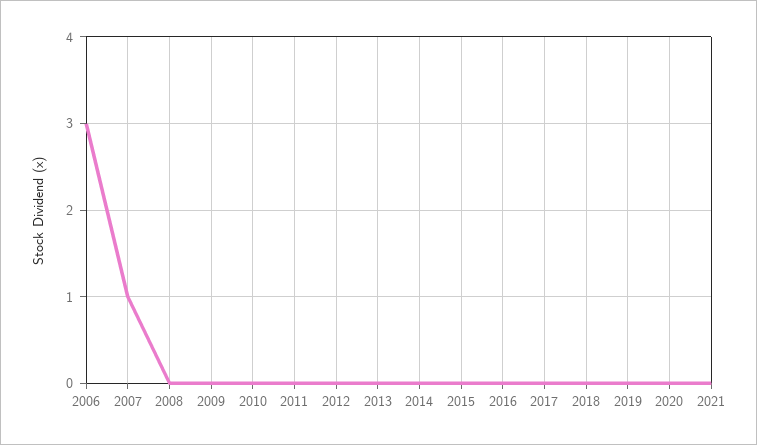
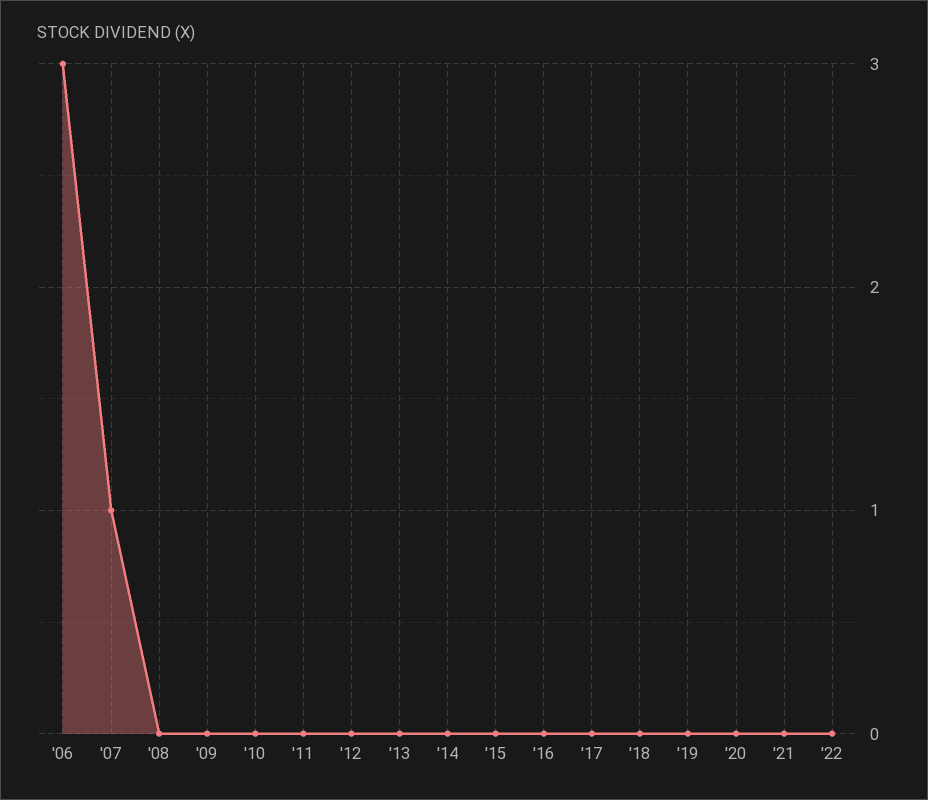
'22: none -> 0

